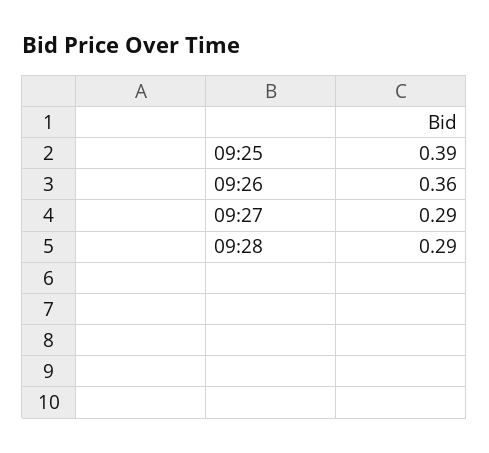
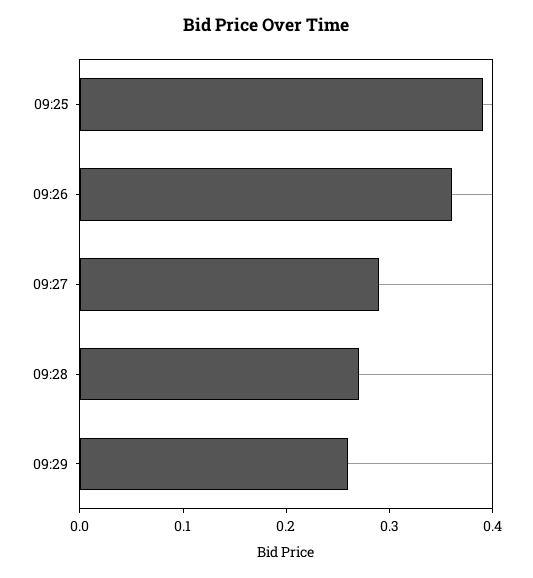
09:28: 0.29 -> 0.27
09:29: none -> 0.26

